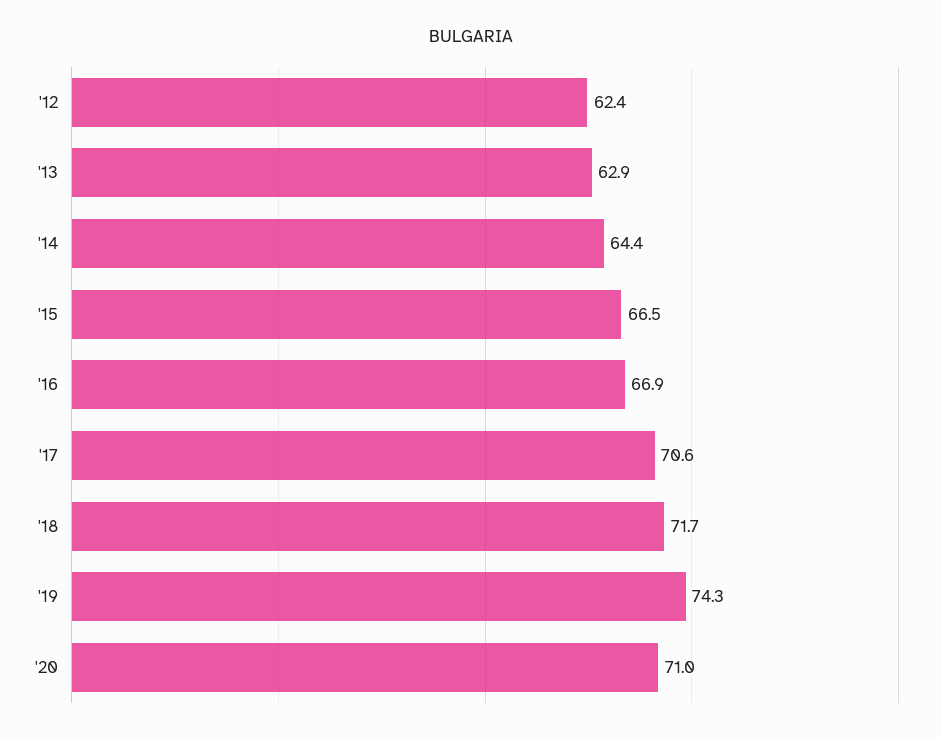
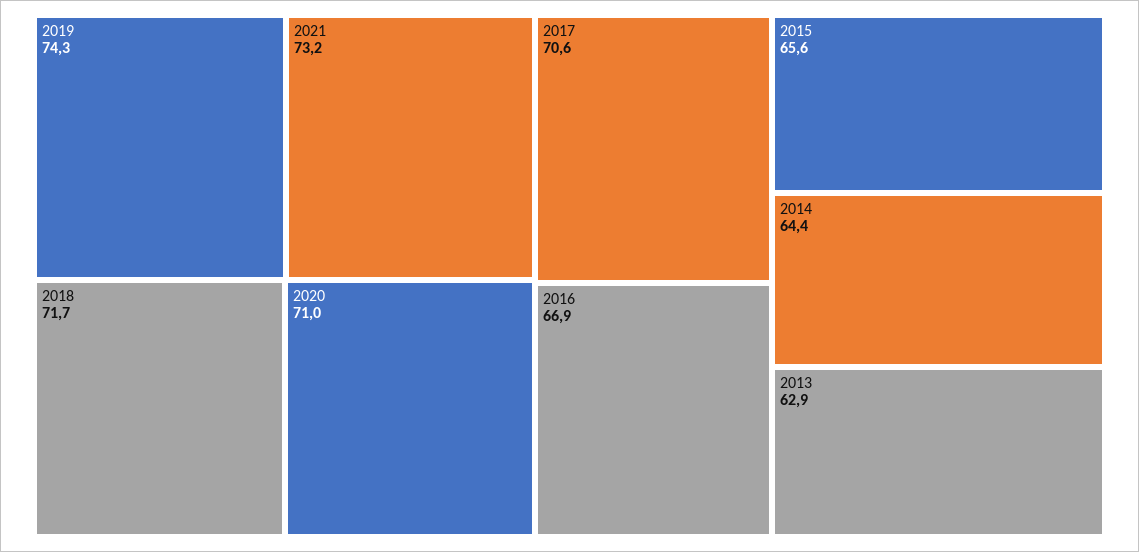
'12: 62.4 -> none
'15: 66.5 -> 65.6
2021: none -> 73.2

